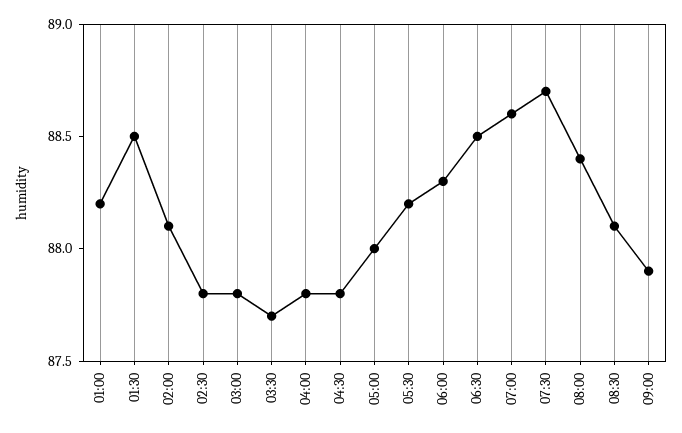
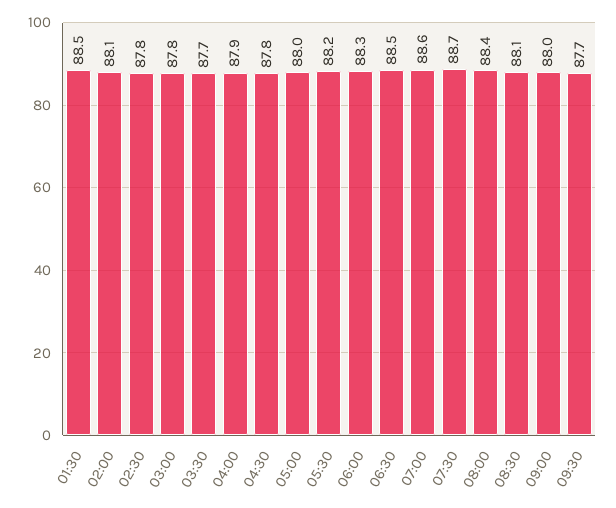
01:00: 88.2 -> none
04:00: 87.8 -> 87.9
09:00: 87.9 -> 88
09:30: none -> 87.7

